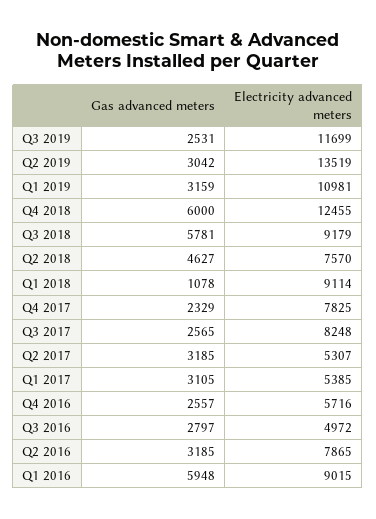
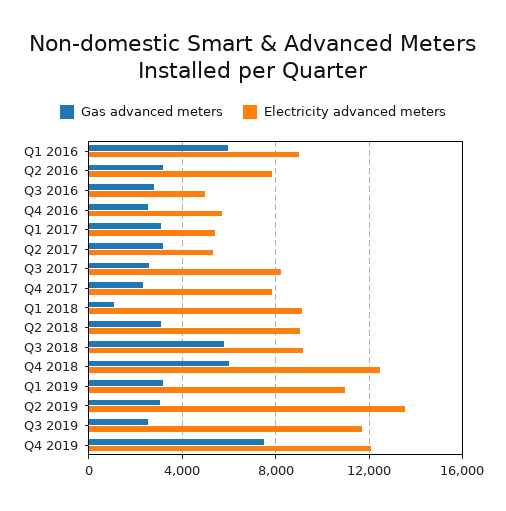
Gas advanced meters, Q2 2018: 4627 -> 3000
Electricity advanced meters, Q2 2018: 7570 -> 9000
Gas advanced meters, Q4 2019: none -> 7500
Electricity advanced meters, Q4 2019: none -> 12000

